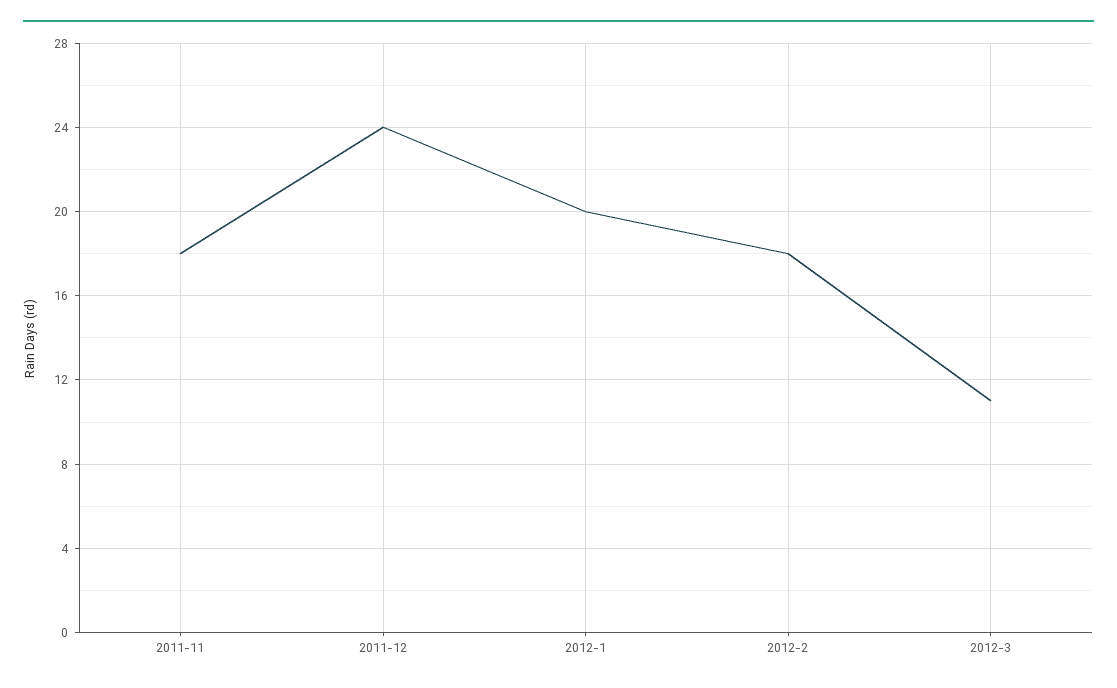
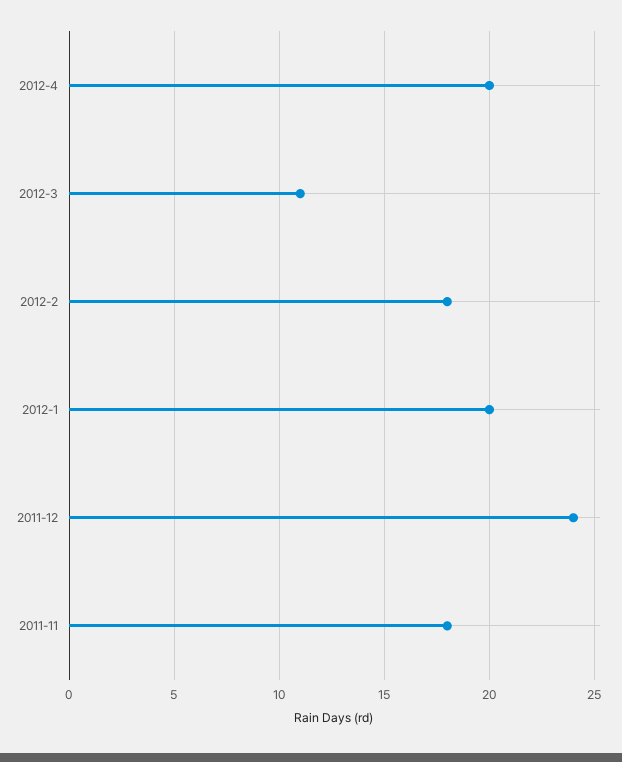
2012-4: none -> 20

